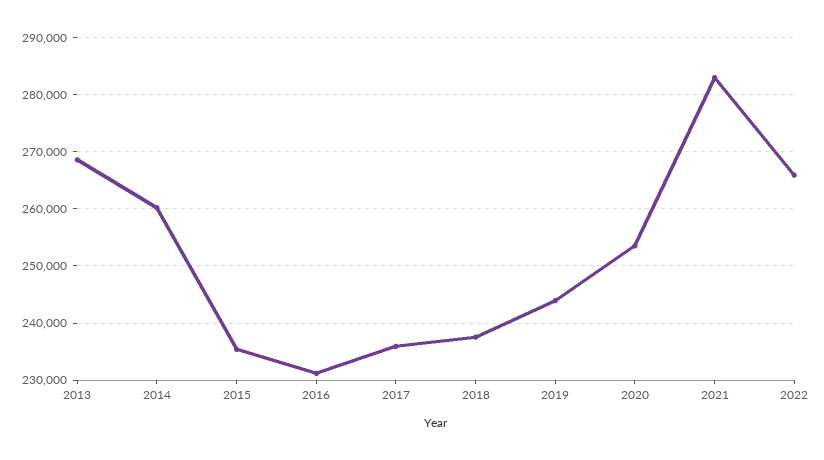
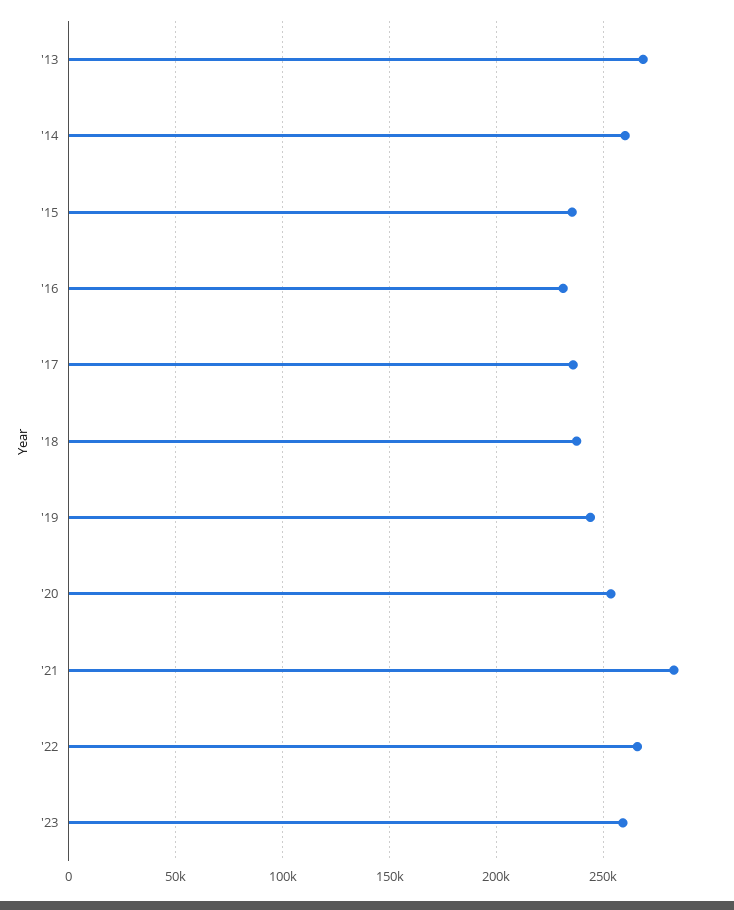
'23: none -> 260000

